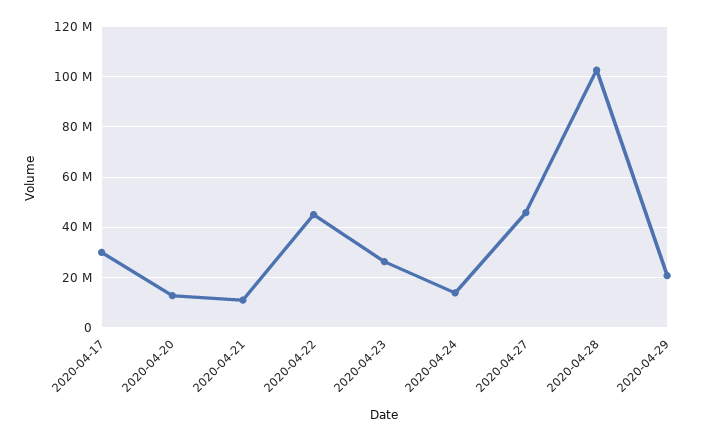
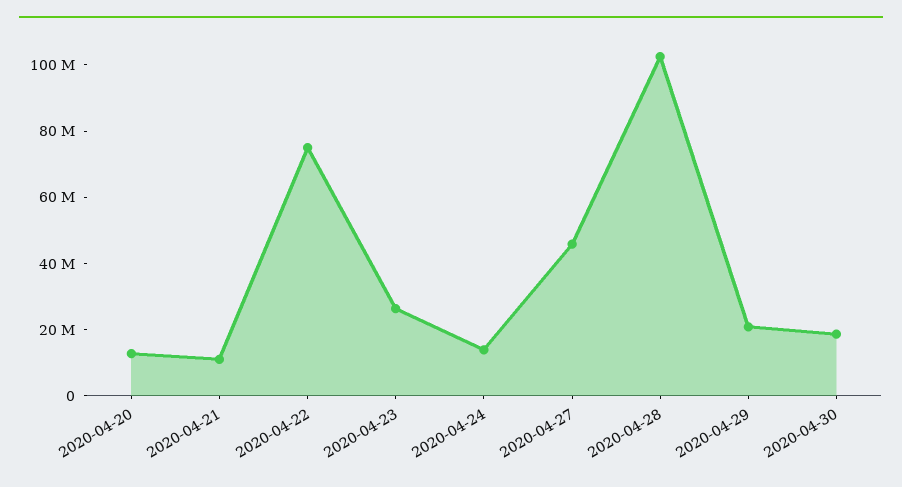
2020-04-17: 30000000 -> none
2020-04-22: 45000000 -> 75000000
2020-04-30: none -> 20000000

